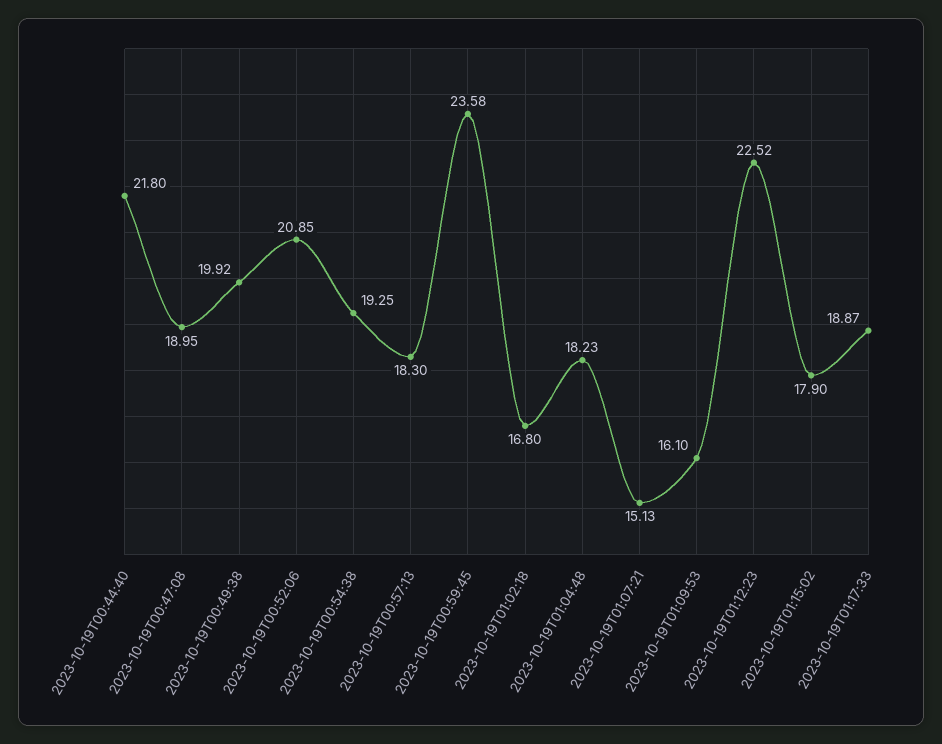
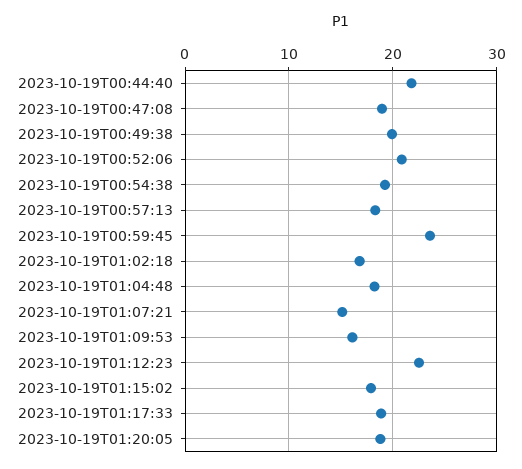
2023-10-19T01:20:05: none -> 19

